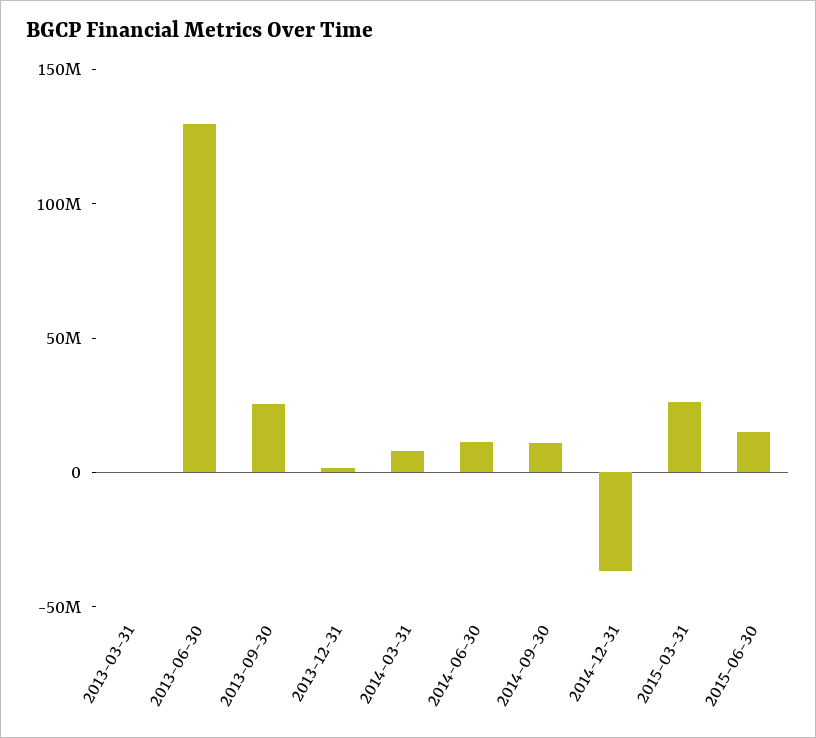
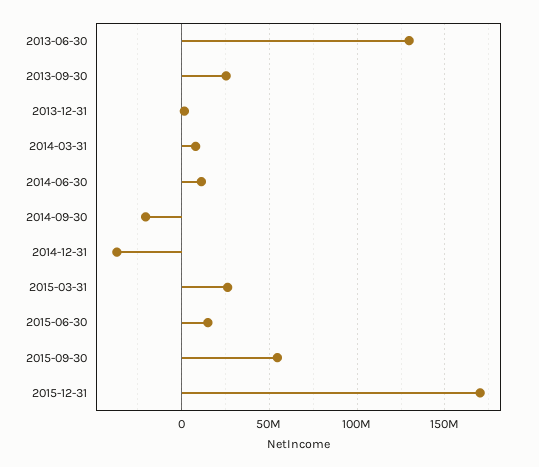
2013-03-31: 0 -> none
2014-09-30: 10000000 -> -20000000
2015-09-30: none -> 55000000
2015-12-31: none -> 170000000

